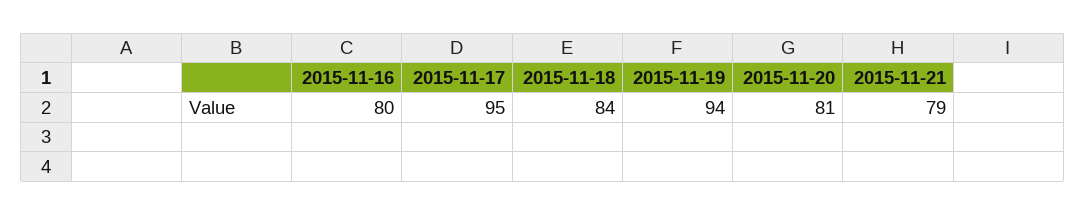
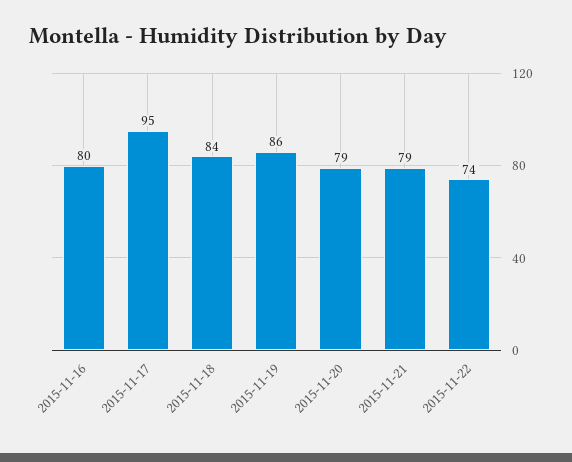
2015-11-19: 94 -> 86
2015-11-20: 81 -> 79
2015-11-22: none -> 74

